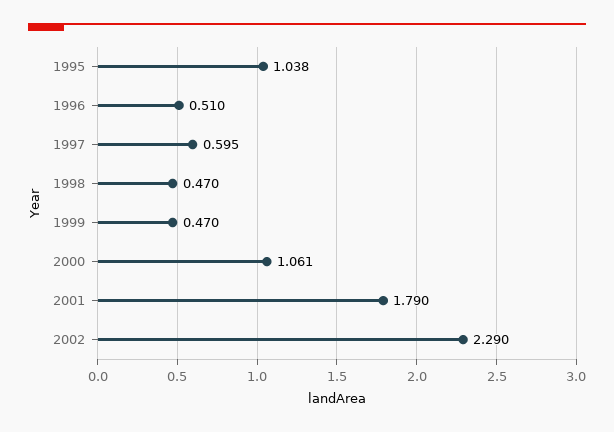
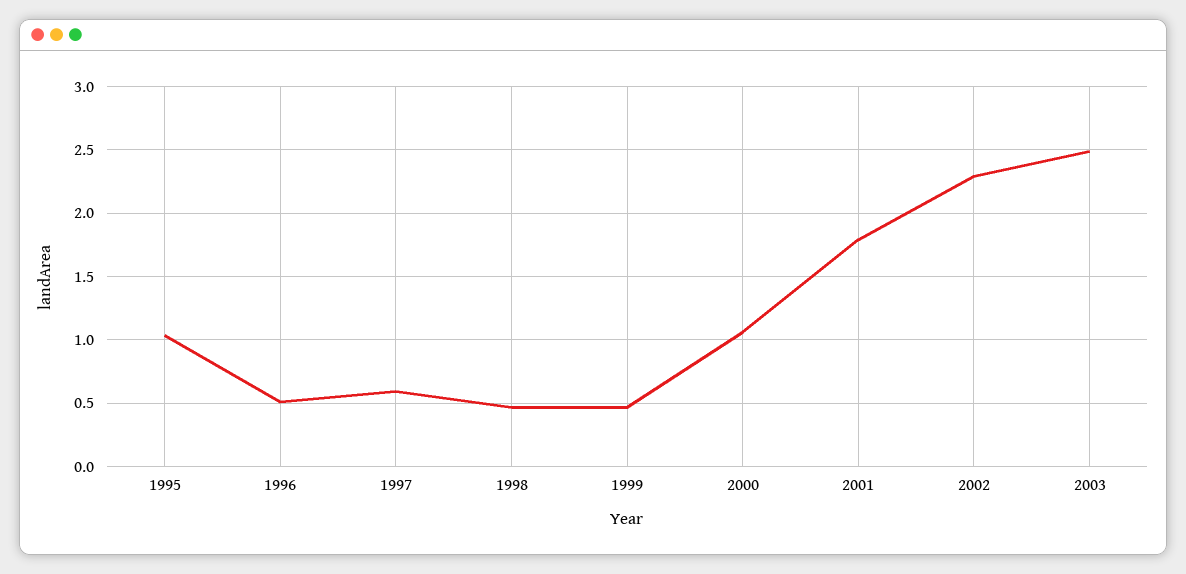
2003: none -> 2.5

